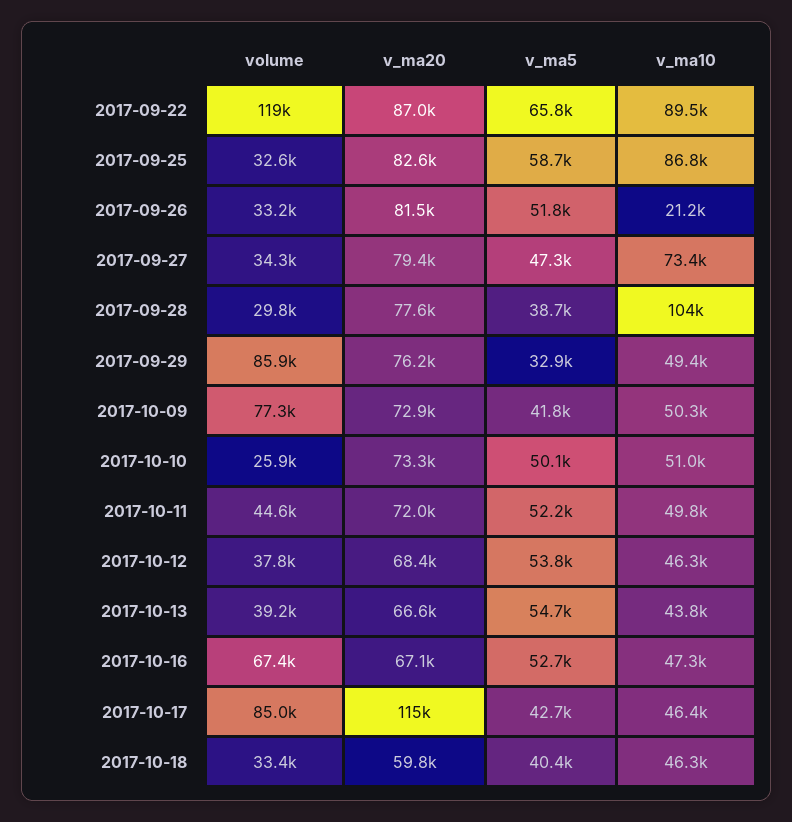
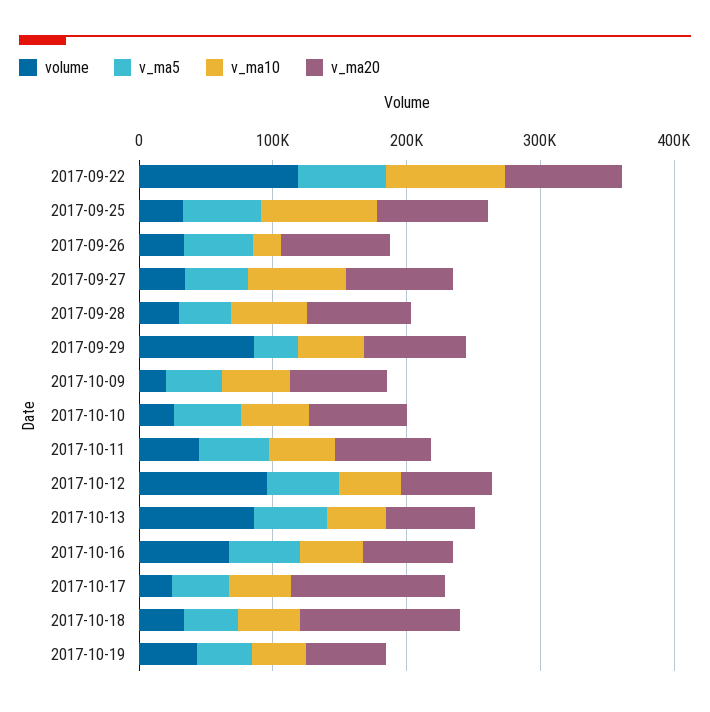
v_ma10, 2017-09-28: 104000 -> 60000
volume, 2017-10-09: 77300 -> 20000
volume, 2017-10-12: 37800 -> 100000
volume, 2017-10-13: 39200 -> 80000
volume, 2017-10-17: 85000 -> 20000
v_ma20, 2017-10-18: 59800 -> 120000
volume, 2017-10-19: none -> 40000
v_ma5, 2017-10-19: none -> 40000
v_ma10, 2017-10-19: none -> 40000
v_ma20, 2017-10-19: none -> 60000

